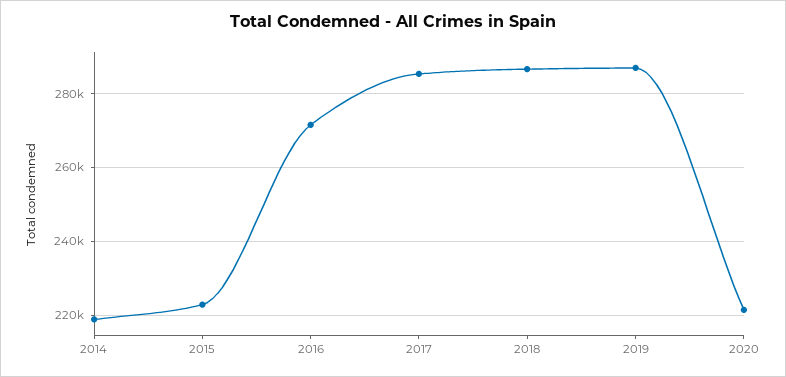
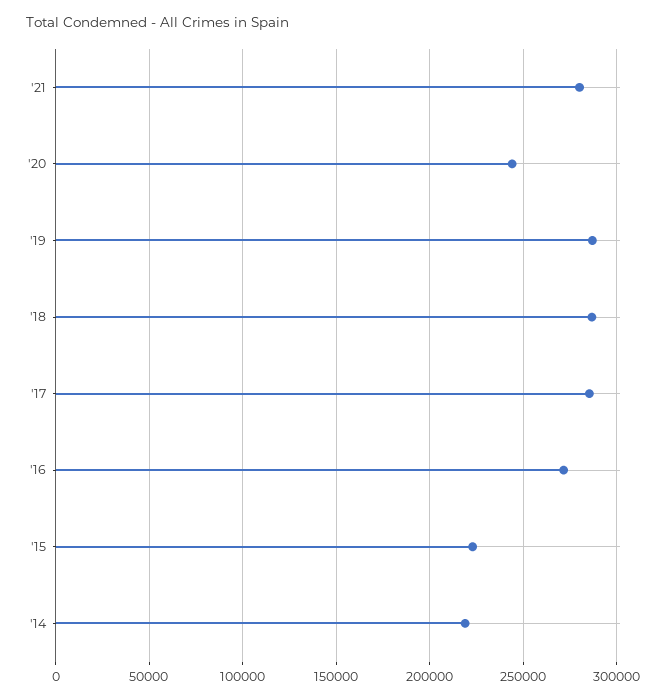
2020: 222000 -> 245000
'21: none -> 280000

